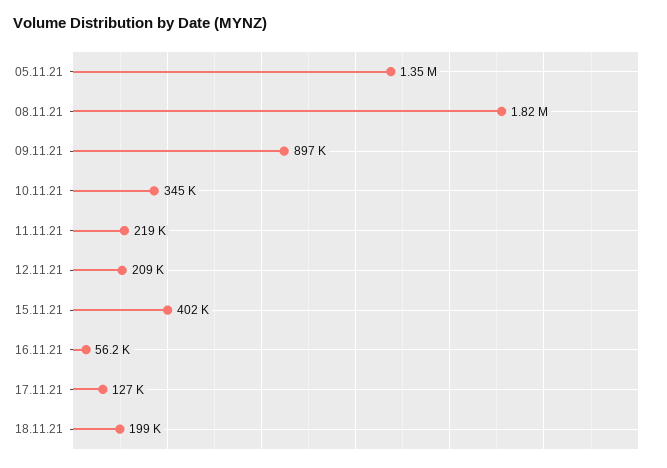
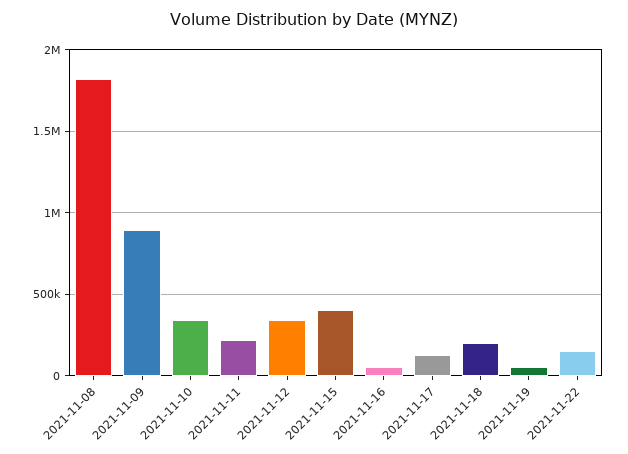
05.11.21: 1350000 -> none
12.11.21: 209000 -> 350000
2021-11-19: none -> 50000
2021-11-22: none -> 150000

